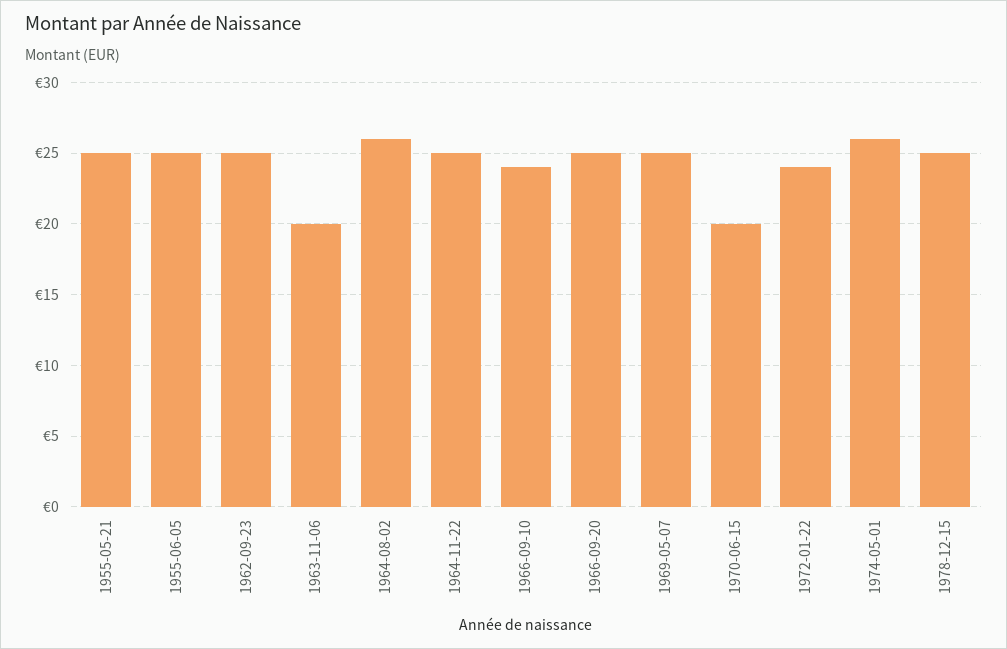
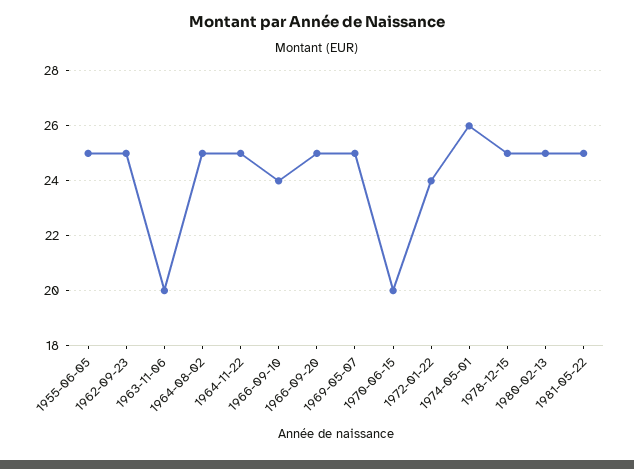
1955-05-21: 25 -> none
1964-08-02: 26 -> 25
1980-02-13: none -> 25
1981-05-22: none -> 25

